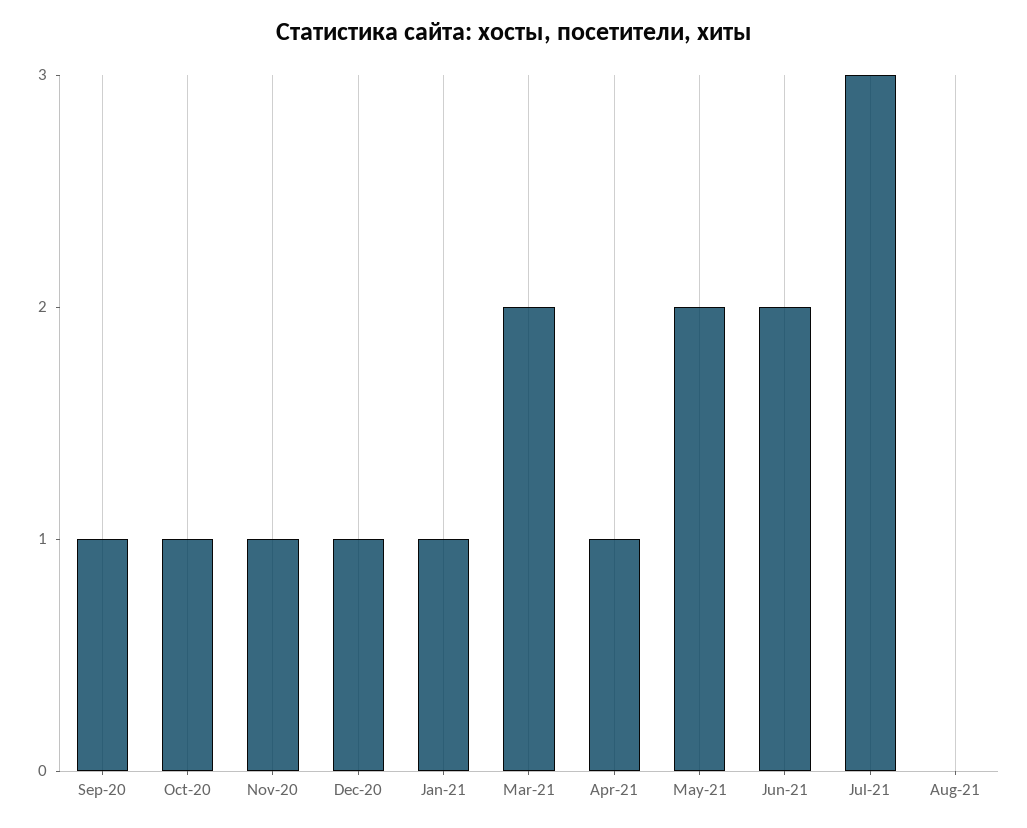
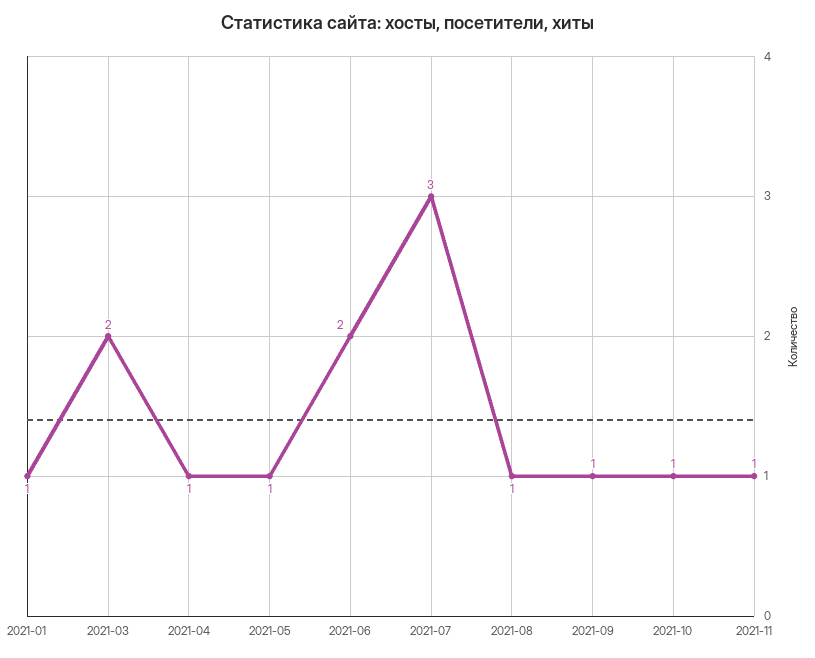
Sep-20: 1 -> none
Oct-20: 1 -> none
Nov-20: 1 -> none
Dec-20: 1 -> none
May-21: 2 -> 1
Aug-21: 0 -> 1
2021-09: none -> 1
2021-10: none -> 1
2021-11: none -> 1

